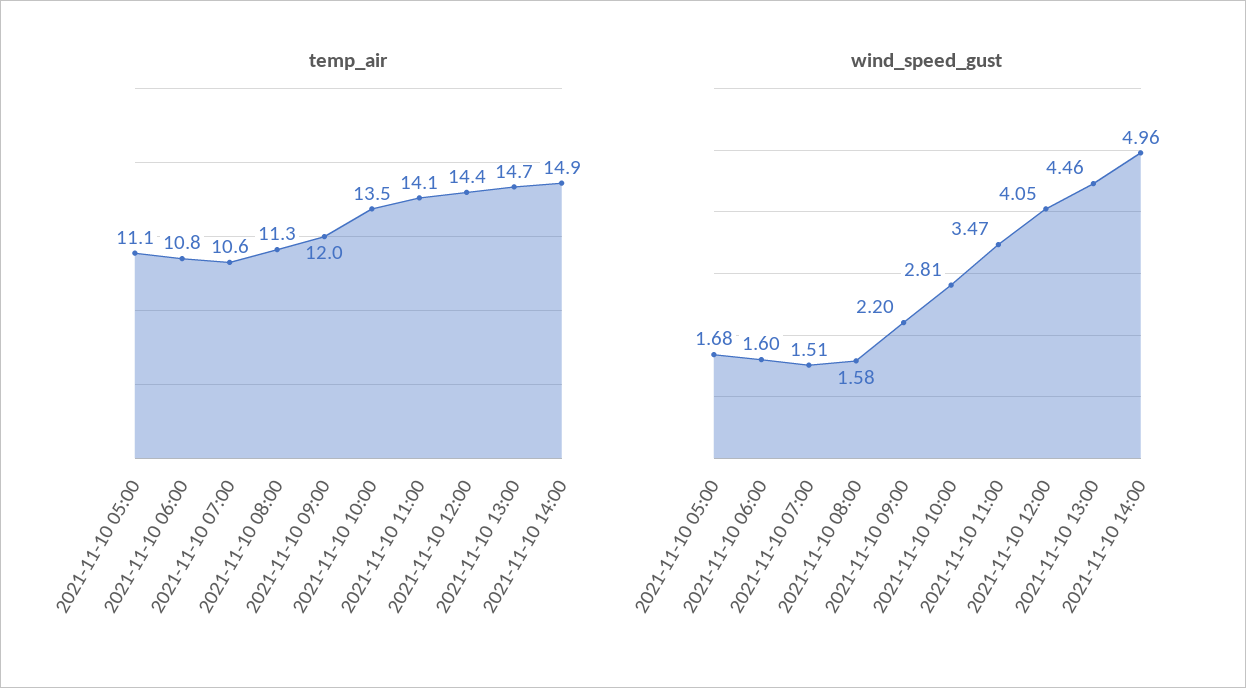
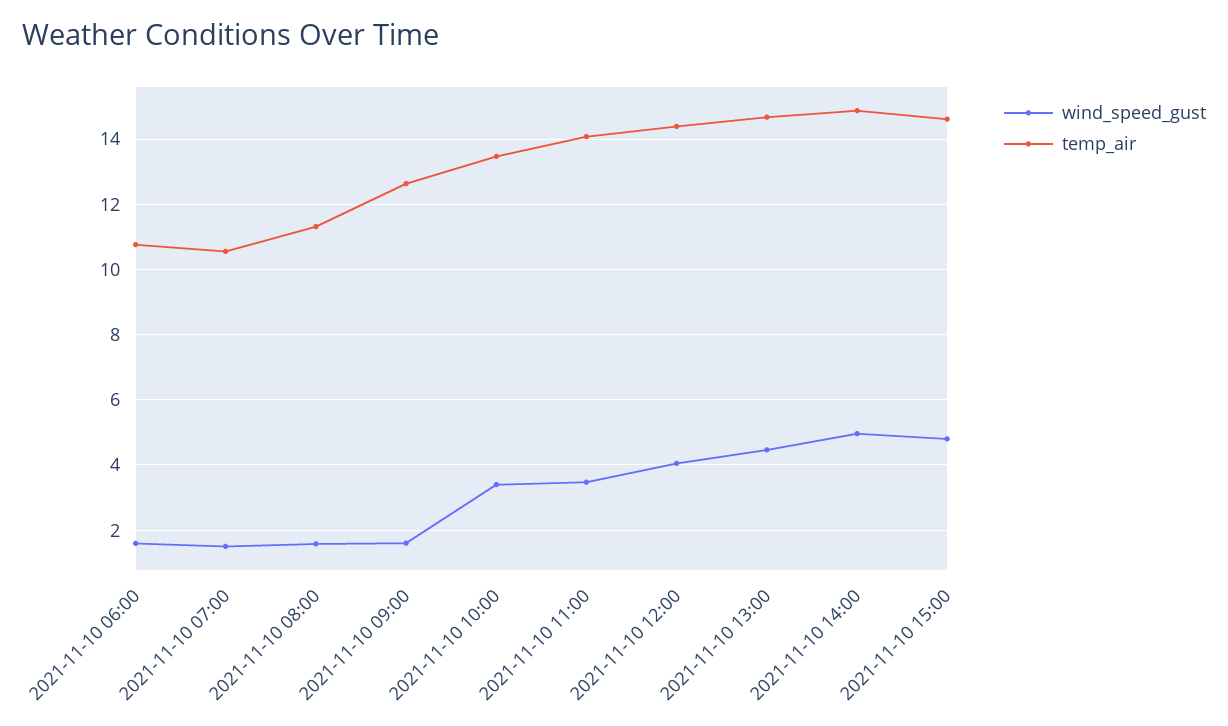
temp_air, 2021-11-10 05:00: 11.1 -> none
temp_air, 2021-11-10 09:00: 12 -> 12.6
wind_speed_gust, 2021-11-10 05:00: 1.68 -> none
wind_speed_gust, 2021-11-10 09:00: 2.2 -> 1.6
wind_speed_gust, 2021-11-10 10:00: 2.81 -> 3.4
wind_speed_gust, 2021-11-10 15:00: none -> 4.8
temp_air, 2021-11-10 15:00: none -> 14.6

